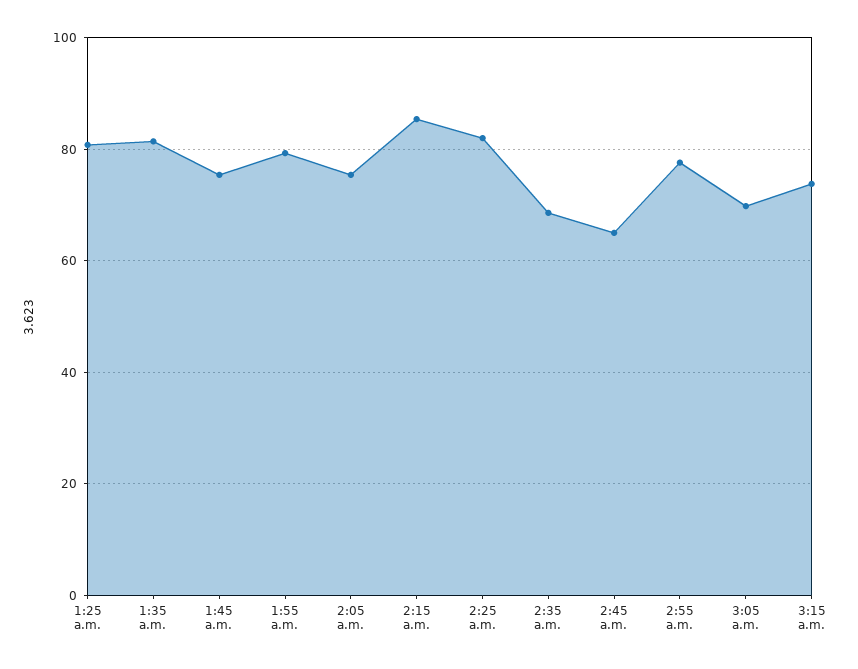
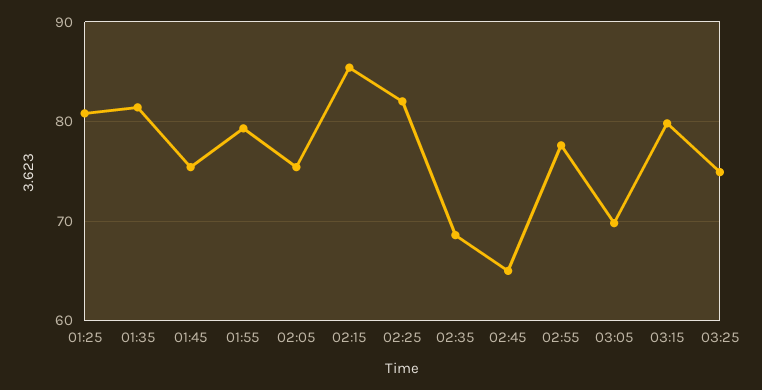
3:15 a.m.: 74 -> 80
03:25: none -> 75

